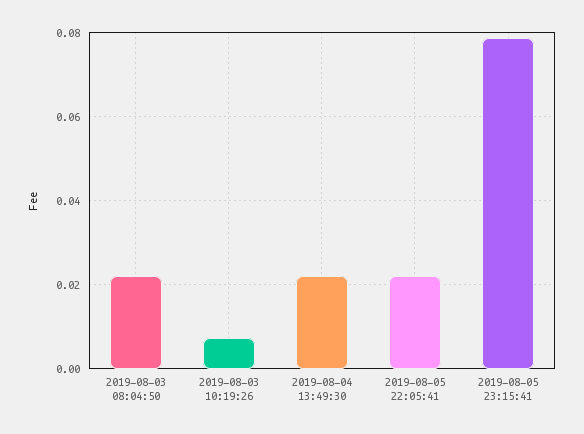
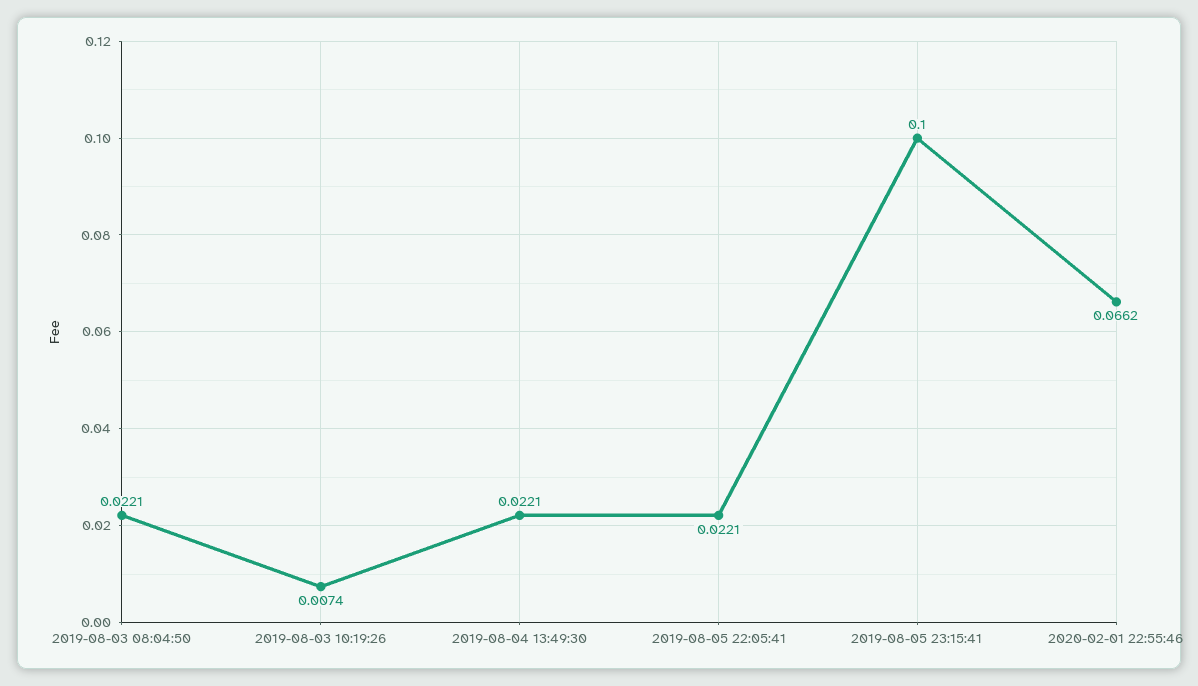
2019-08-05 23:15:41: 0.078 -> 0.1
2020-02-01 22:55:46: none -> 0.0662

